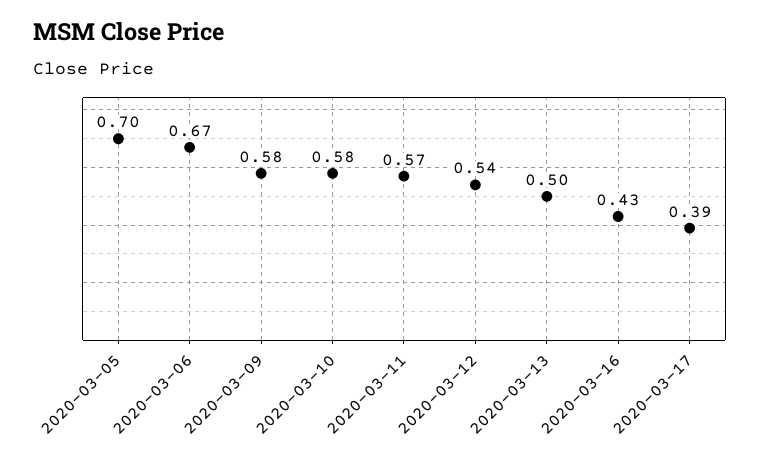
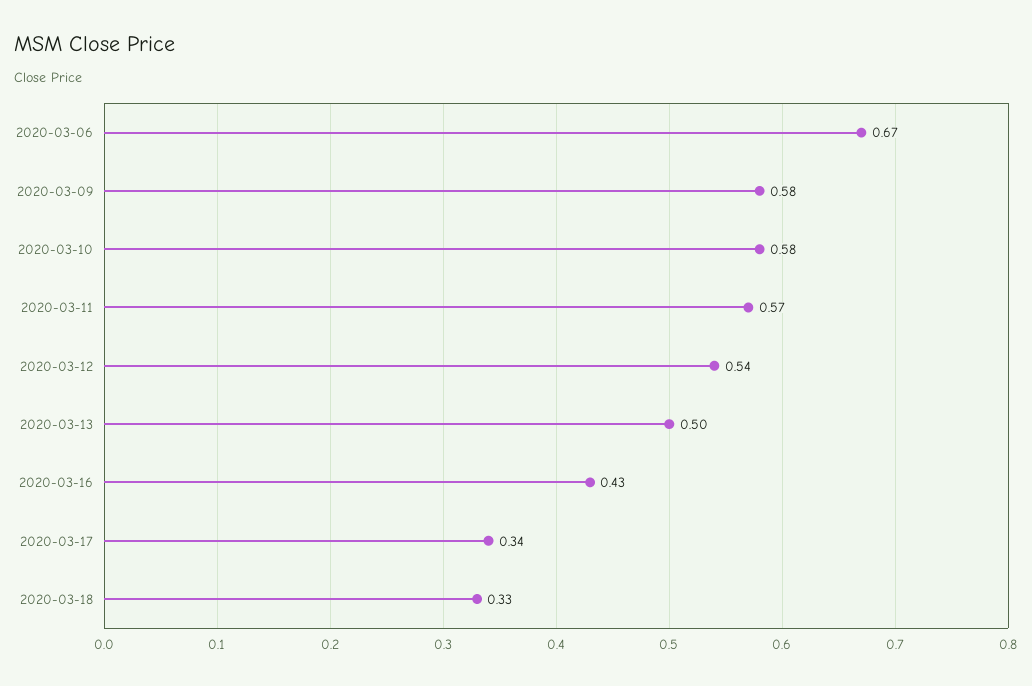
2020-03-05: 0.7 -> none
2020-03-17: 0.39 -> 0.34
2020-03-18: none -> 0.33

